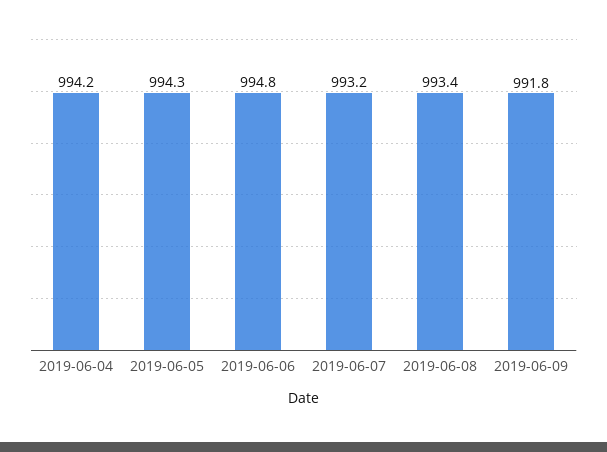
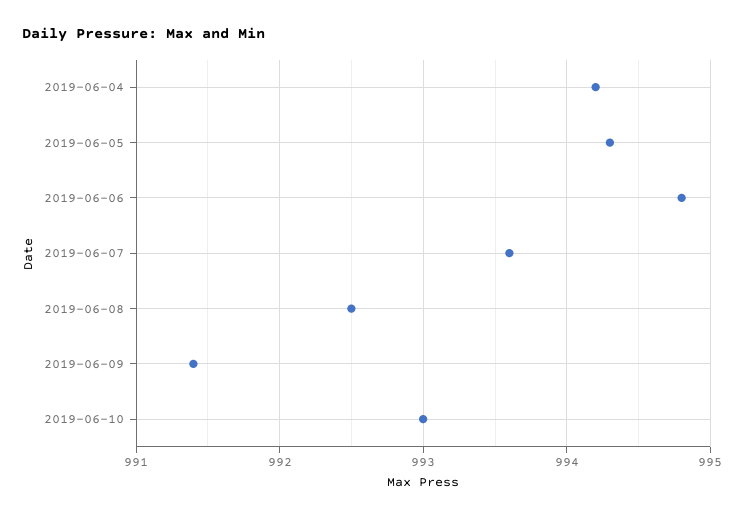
2019-06-07: 993.2 -> 993.6
2019-06-08: 993.4 -> 992.5
2019-06-09: 991.8 -> 991.4
2019-06-10: none -> 993

